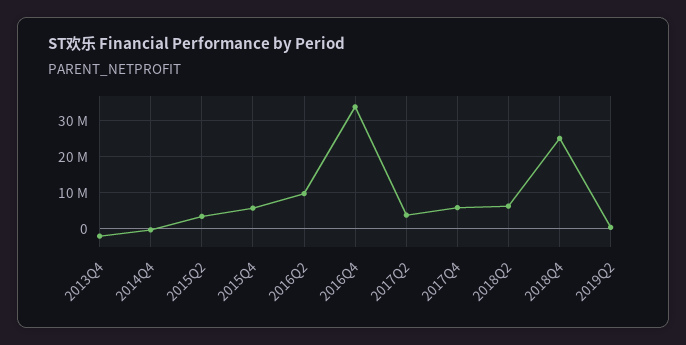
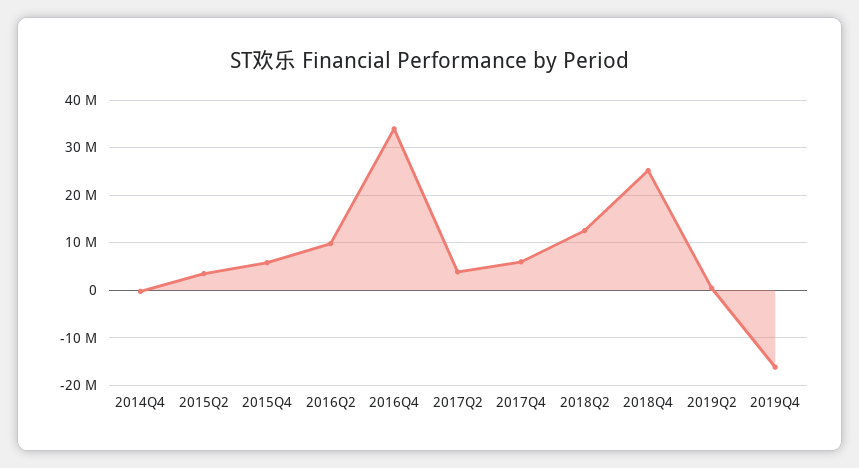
2013Q4: -2000000 -> none
2018Q2: 6000000 -> 12000000
2019Q4: none -> -16000000

